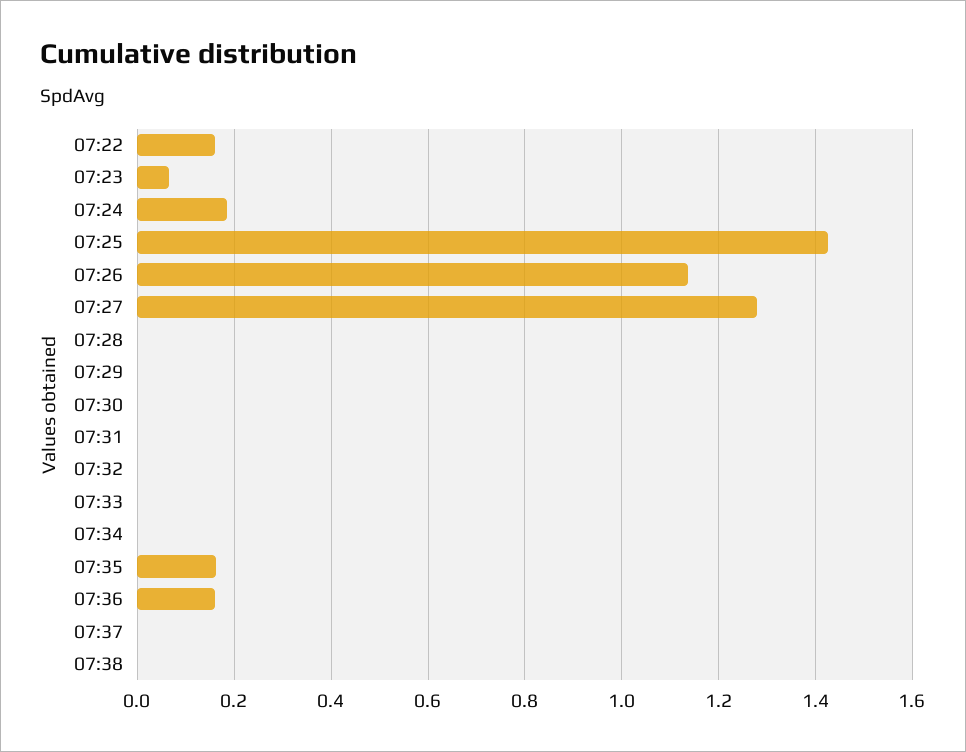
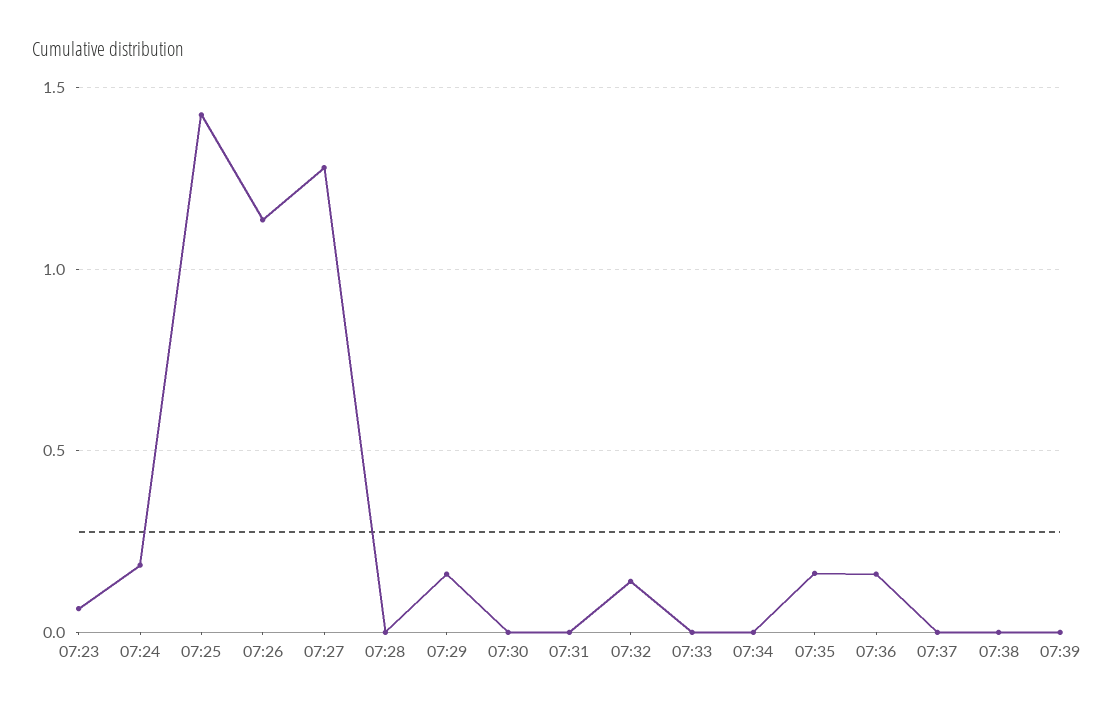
07:22: 0.16 -> none
07:29: 0 -> 0.15
07:32: 0 -> 0.15
07:39: none -> 0

